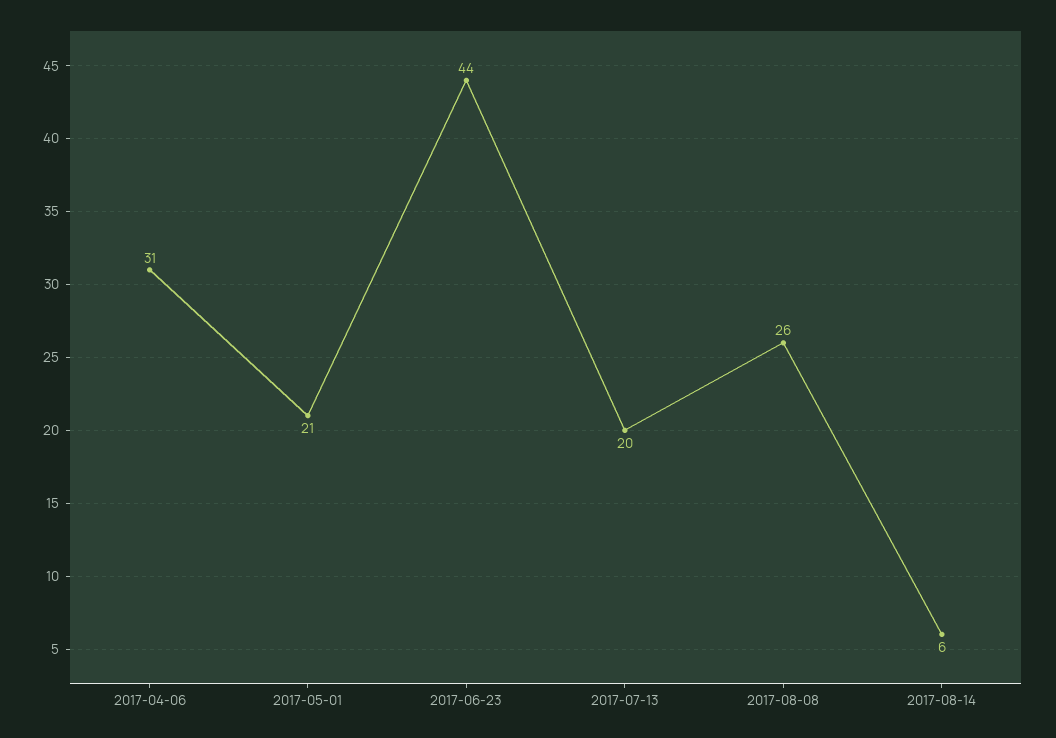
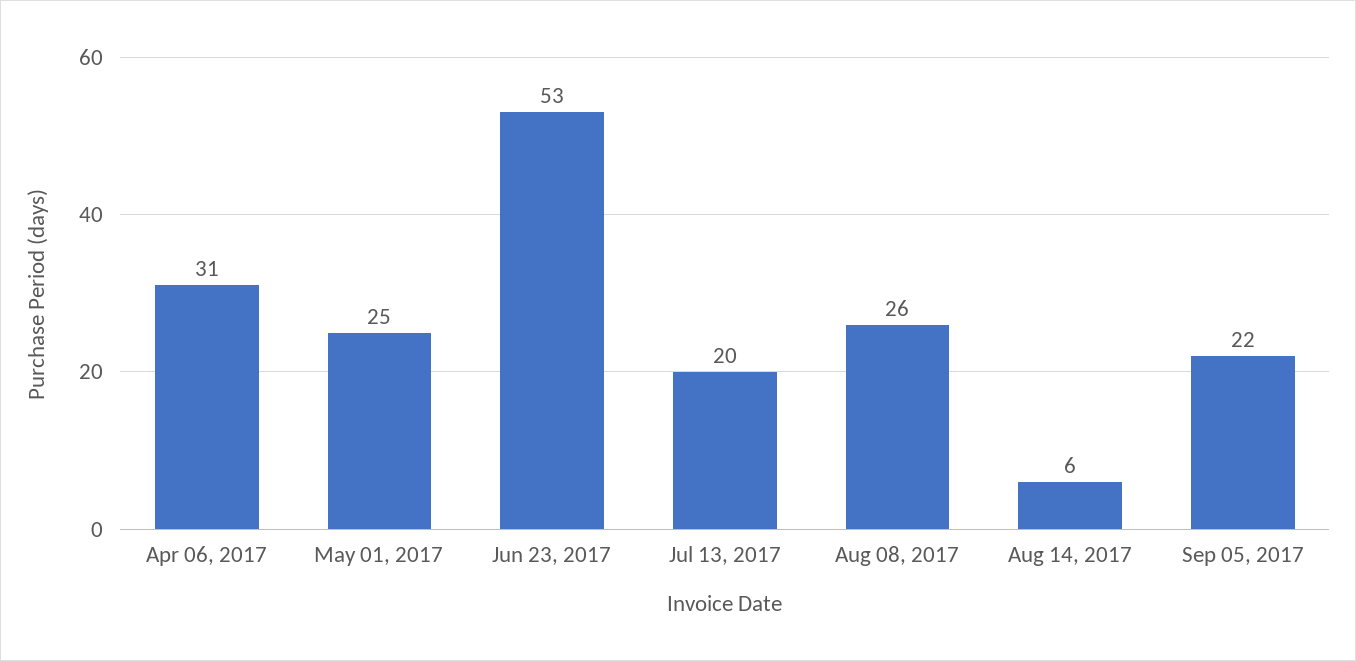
2017-05-01: 21 -> 25
2017-06-23: 44 -> 53
Sep 05, 2017: none -> 22

